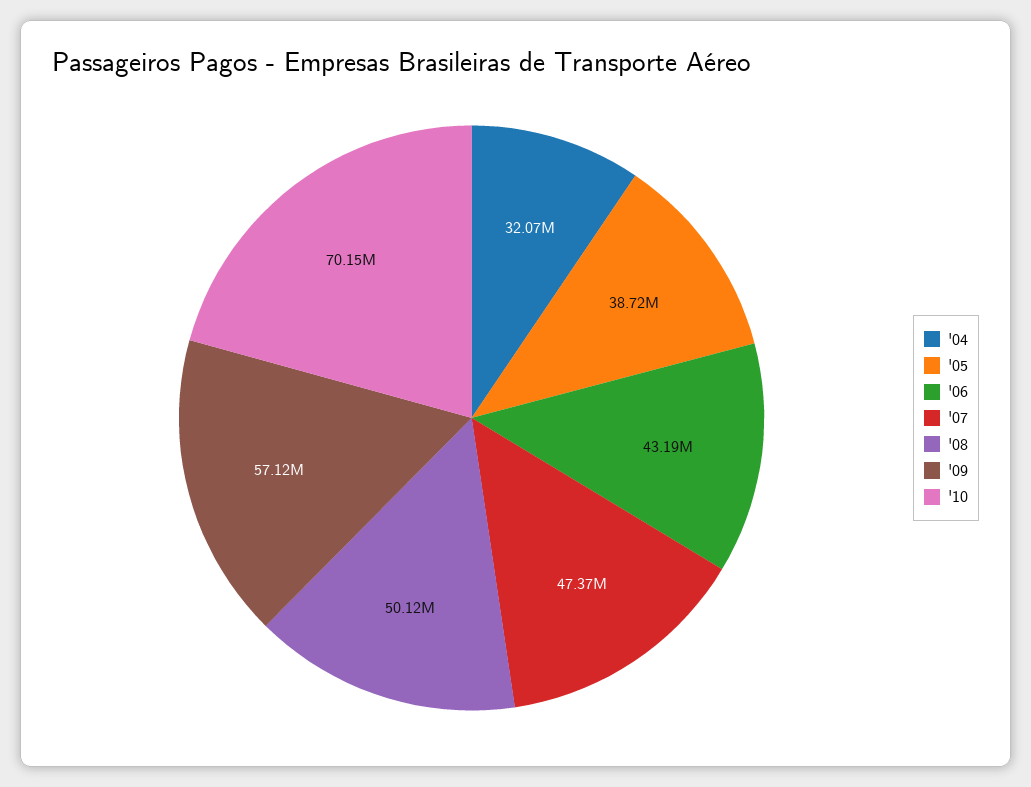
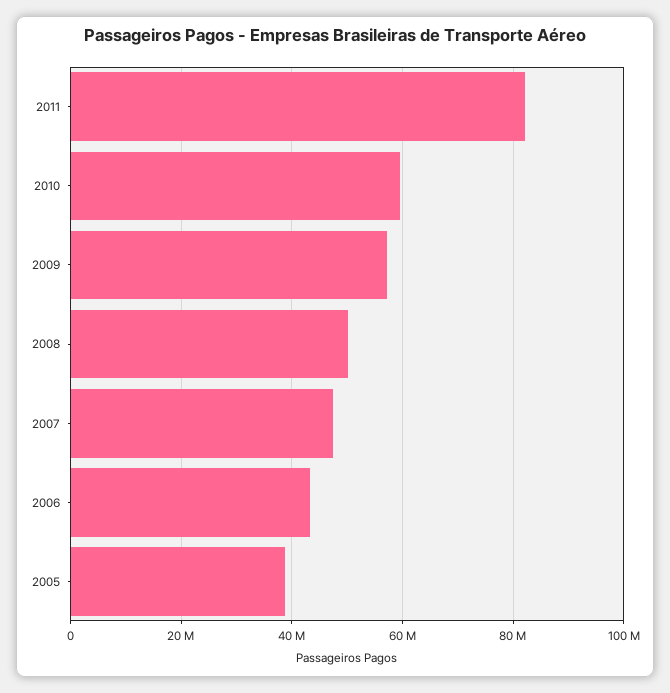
'04: 32070000 -> none
'10: 70150000 -> 60000000
2011: none -> 82000000

